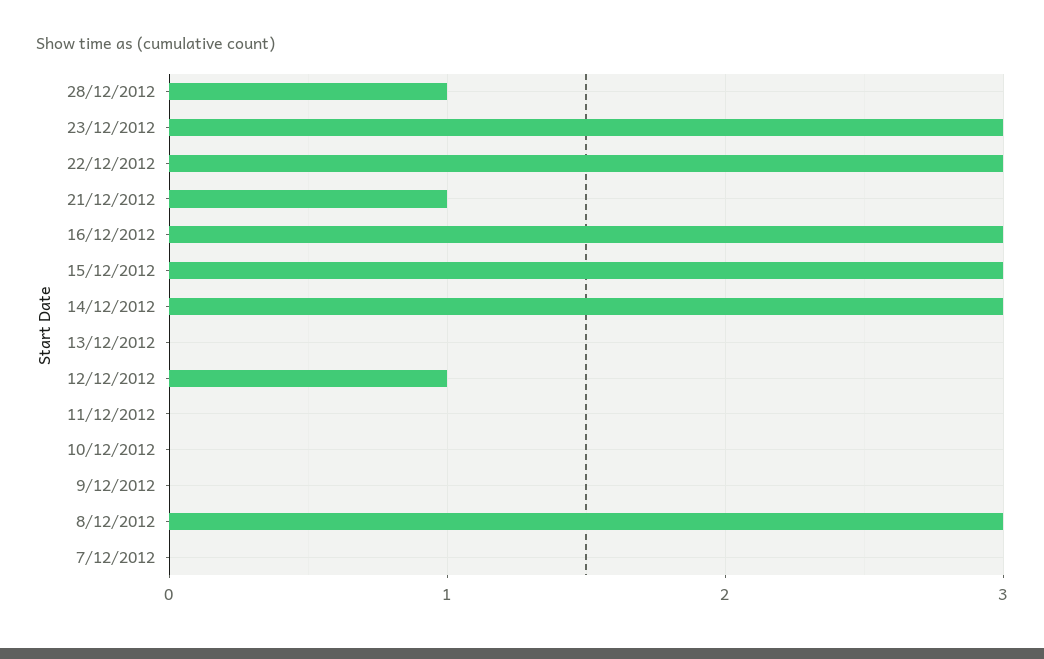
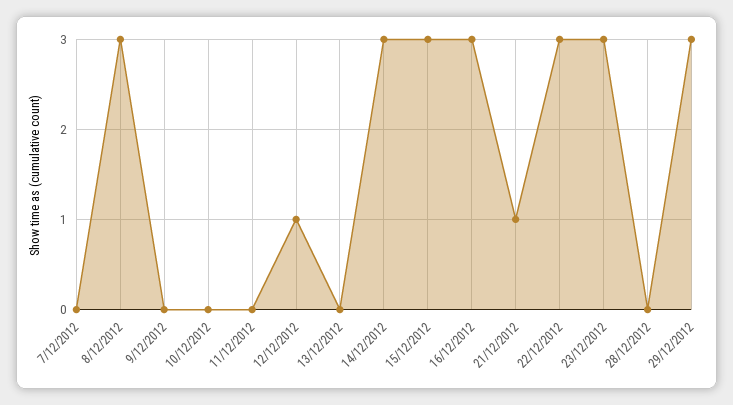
28/12/2012: 1 -> 0
29/12/2012: none -> 3

